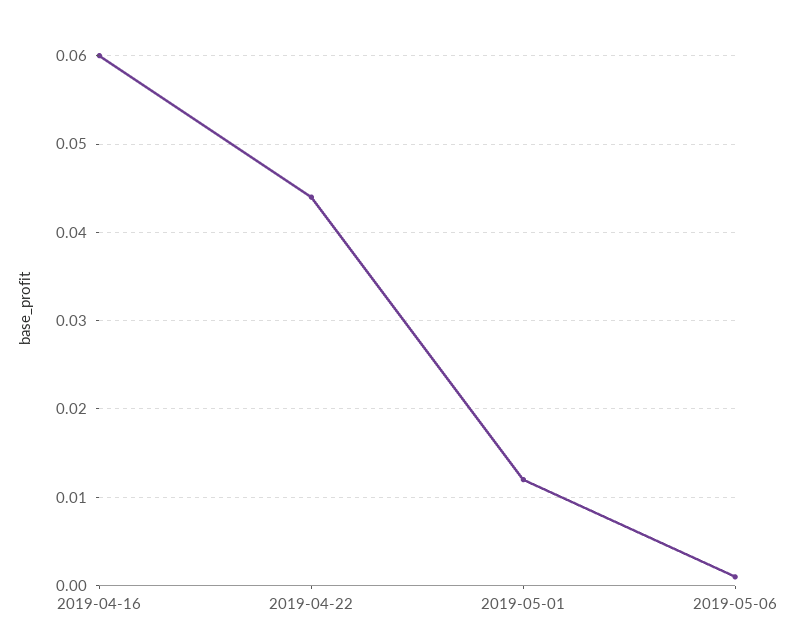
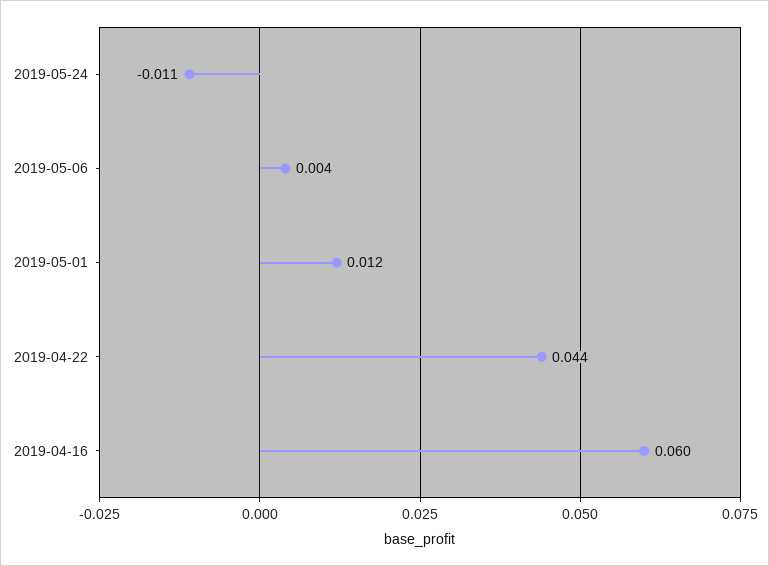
2019-05-06: 0.001 -> 0.004
2019-05-24: none -> -0.011

